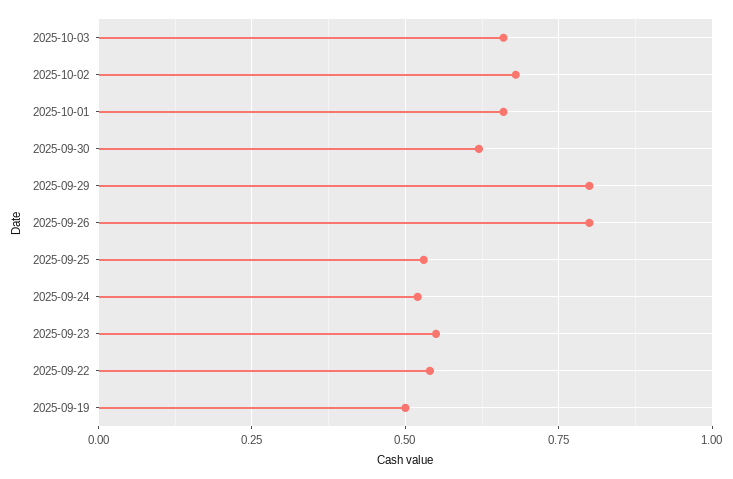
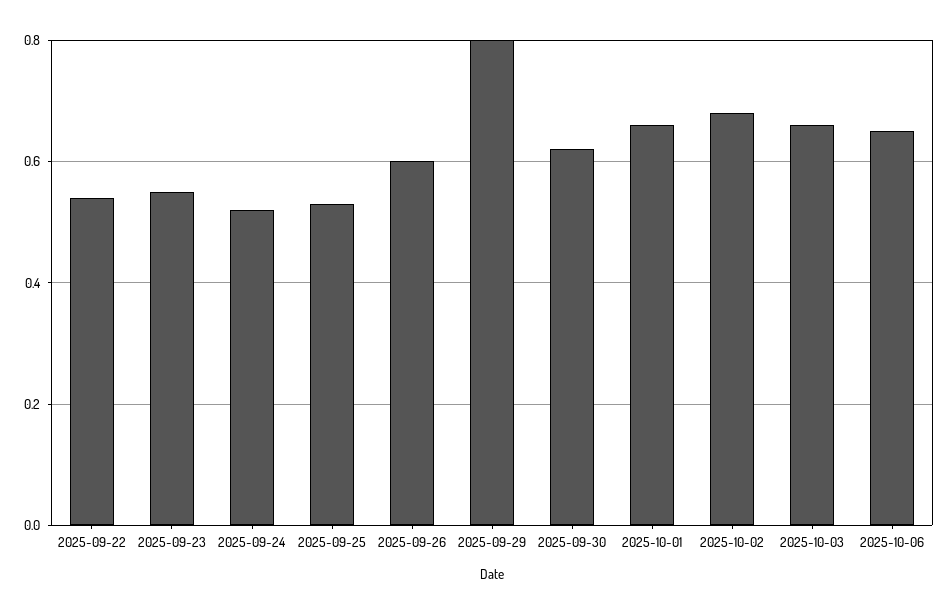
2025-09-26: 0.8 -> 0.6
2025-09-19: 0.5 -> none
2025-10-06: none -> 0.65

